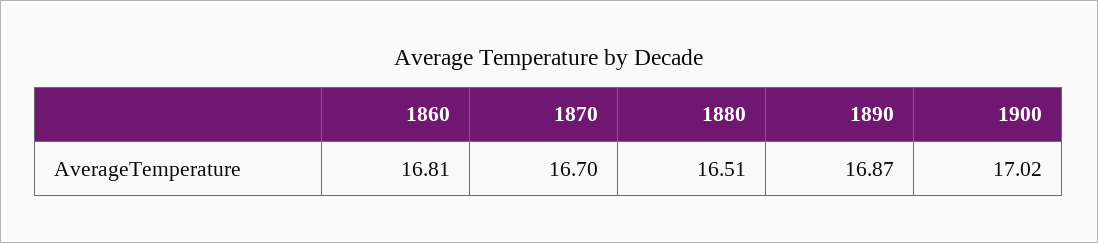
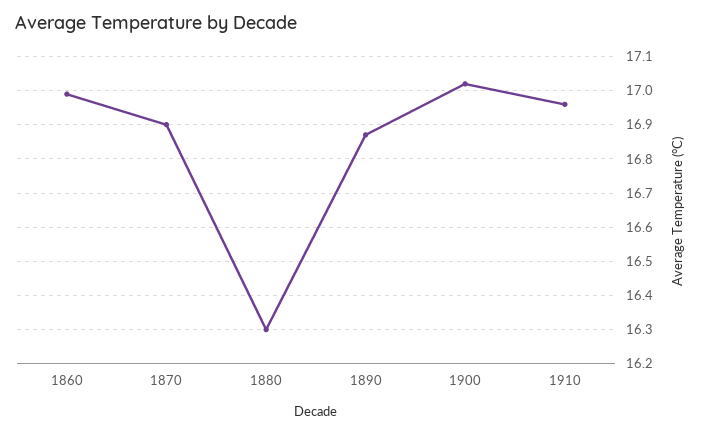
1860: 16.81 -> 17
1870: 16.7 -> 16.9
1880: 16.51 -> 16.3
1910: none -> 16.95

